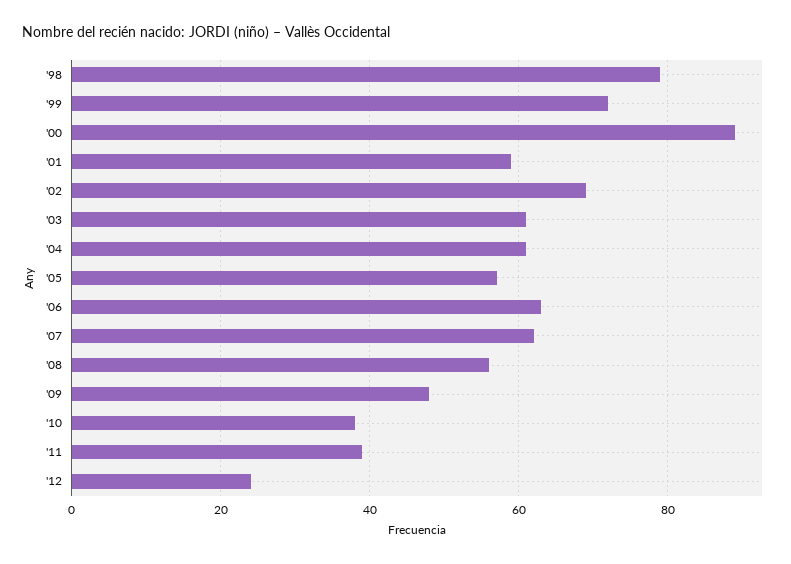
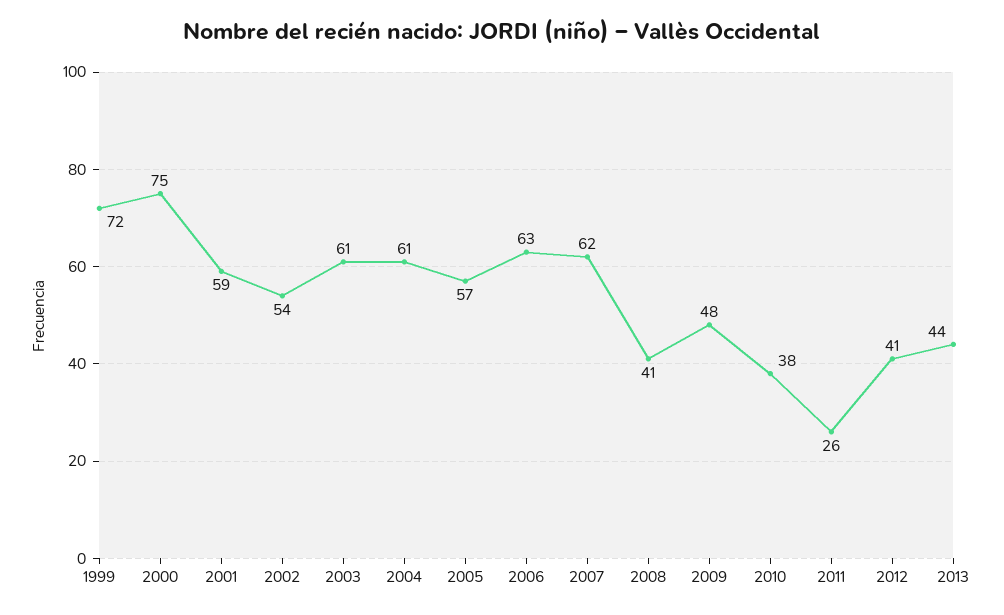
'98: 80 -> none
'00: 90 -> 75
'02: 70 -> 54
'08: 55 -> 41
'11: 40 -> 26
'12: 25 -> 41
2013: none -> 44

